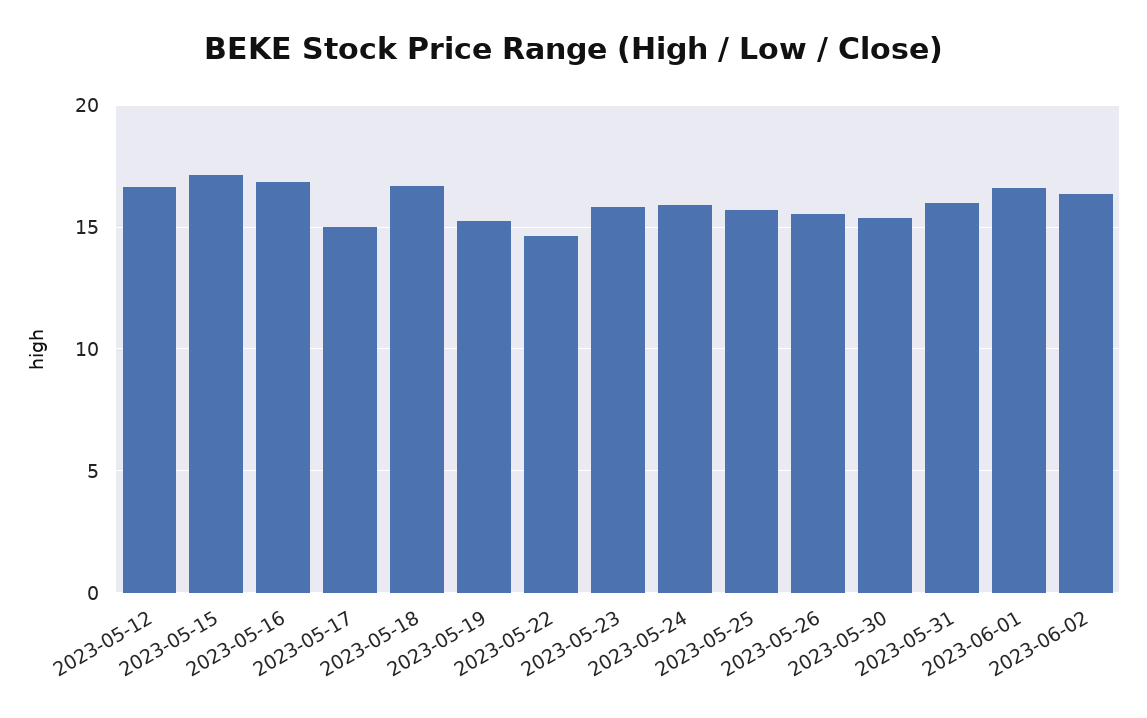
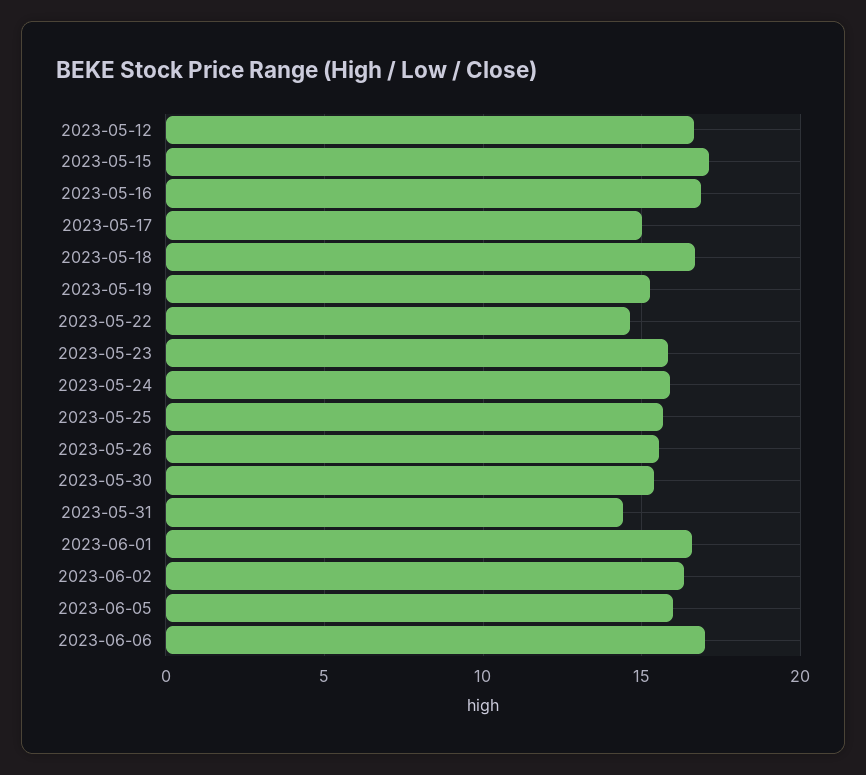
2023-05-31: 16 -> 14.5
2023-06-05: none -> 16
2023-06-06: none -> 17

